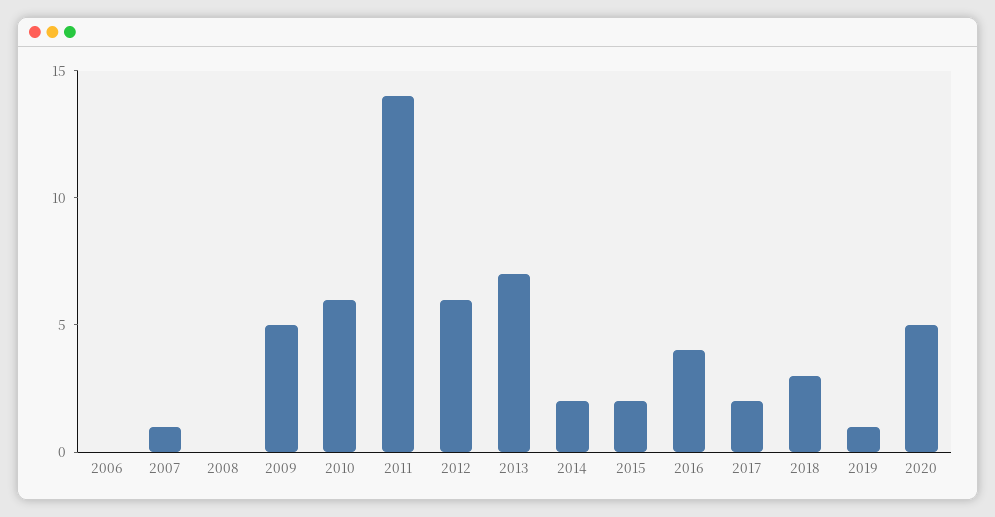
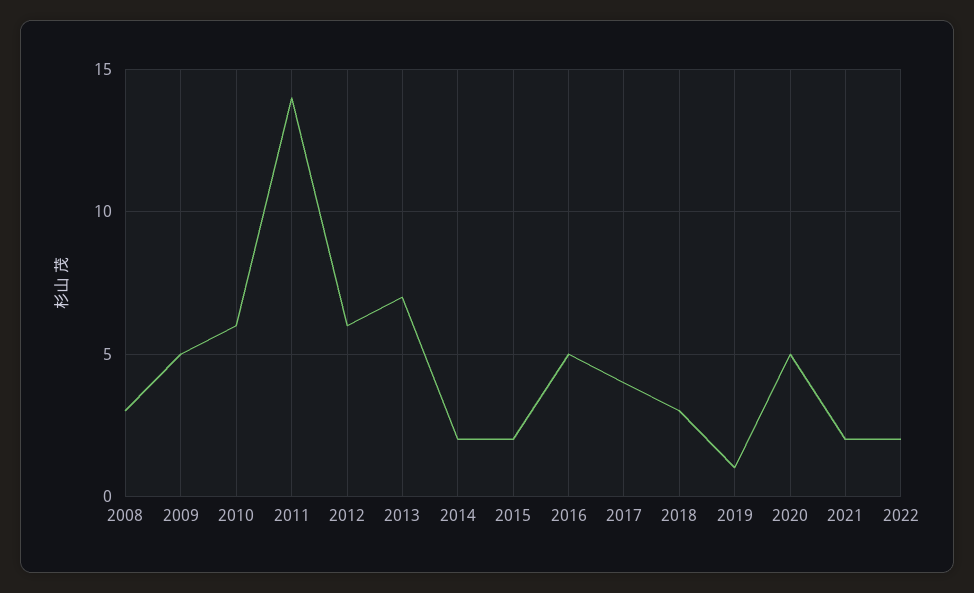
2006: 0 -> none
2007: 1 -> none
2008: 0 -> 3
2016: 4 -> 5
2017: 2 -> 4
2021: none -> 2
2022: none -> 2

